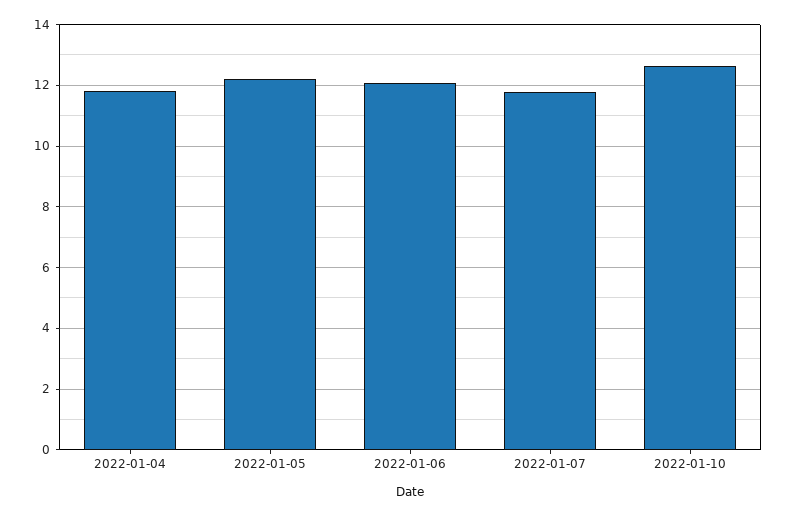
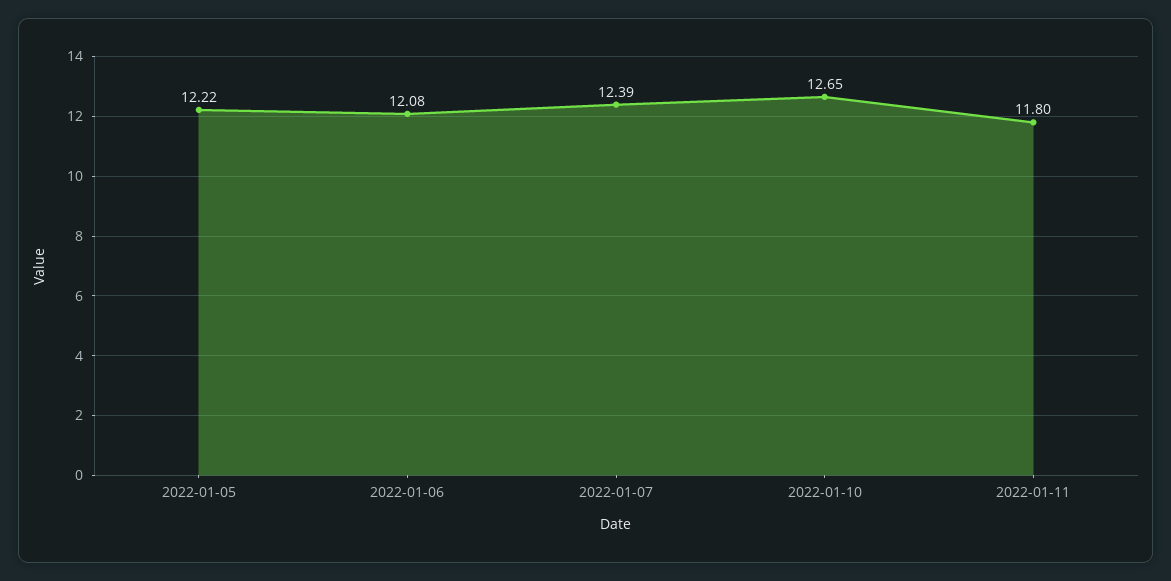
2022-01-04: 11.8 -> none
2022-01-07: 11.8 -> 12.39
2022-01-11: none -> 11.8

